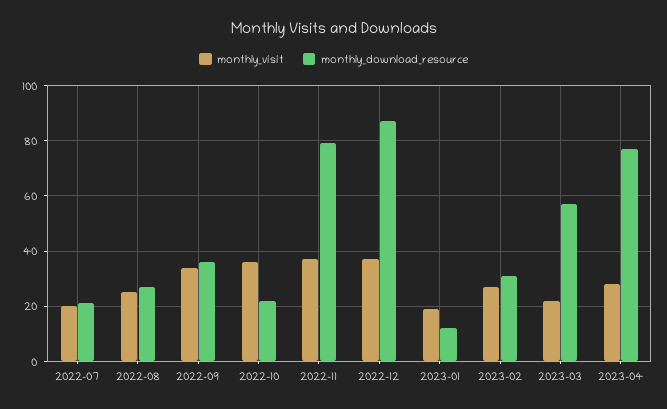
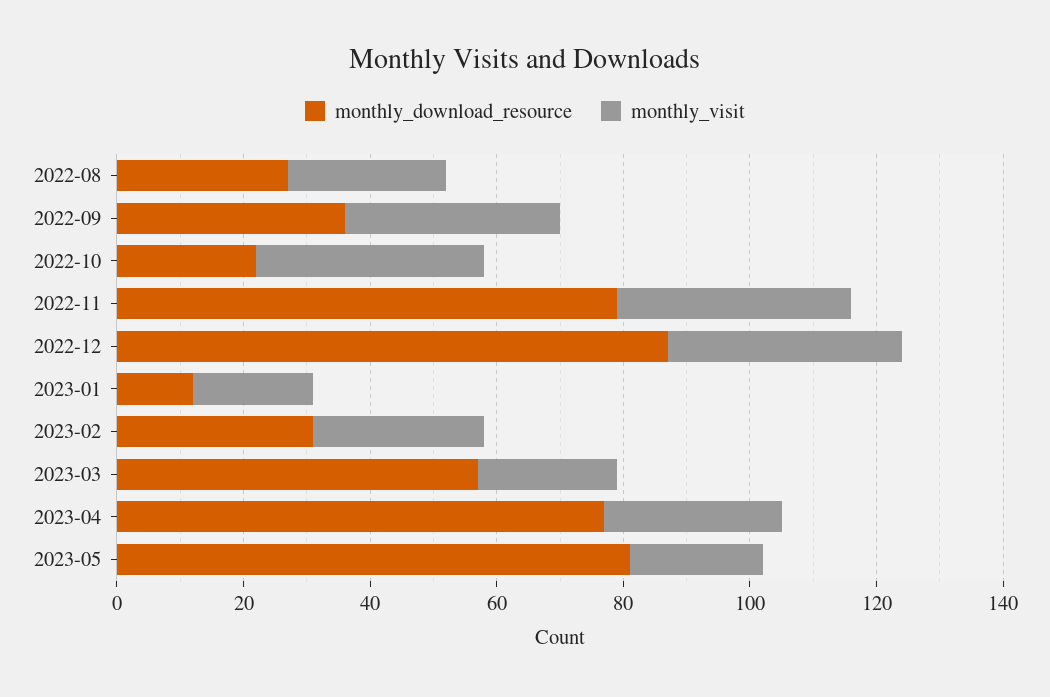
monthly_visit, 2022-07: 20 -> none
monthly_download_resource, 2022-07: 20 -> none
monthly_download_resource, 2023-05: none -> 80
monthly_visit, 2023-05: none -> 20

